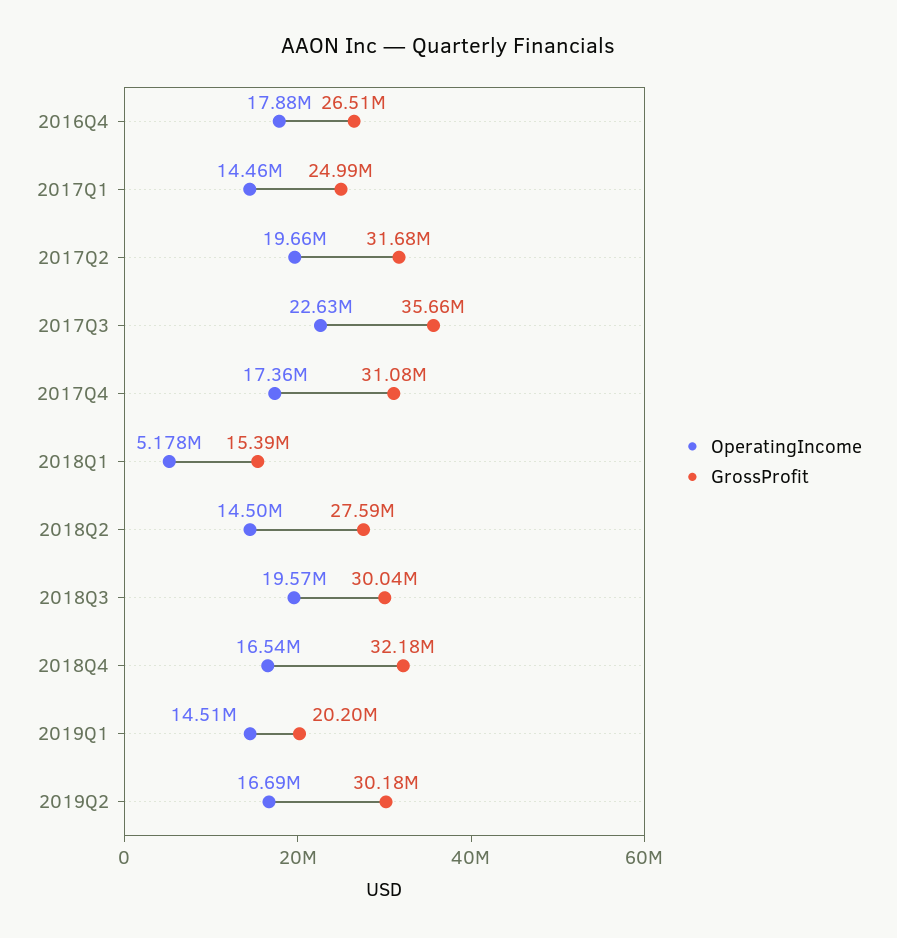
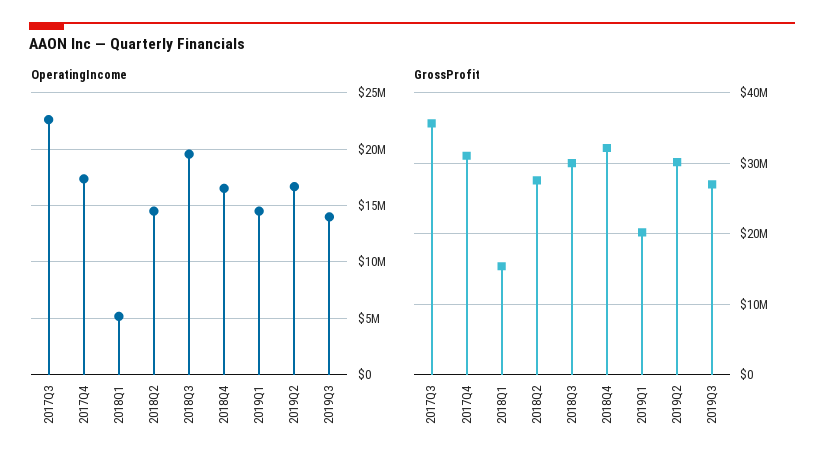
OperatingIncome, 2016Q4: 17880000 -> none
GrossProfit, 2016Q4: 26510000 -> none
OperatingIncome, 2017Q1: 14460000 -> none
GrossProfit, 2017Q1: 24990000 -> none
OperatingIncome, 2017Q2: 19660000 -> none
GrossProfit, 2017Q2: 31680000 -> none
OperatingIncome, 2019Q3: none -> 14000000
GrossProfit, 2019Q3: none -> 27000000

